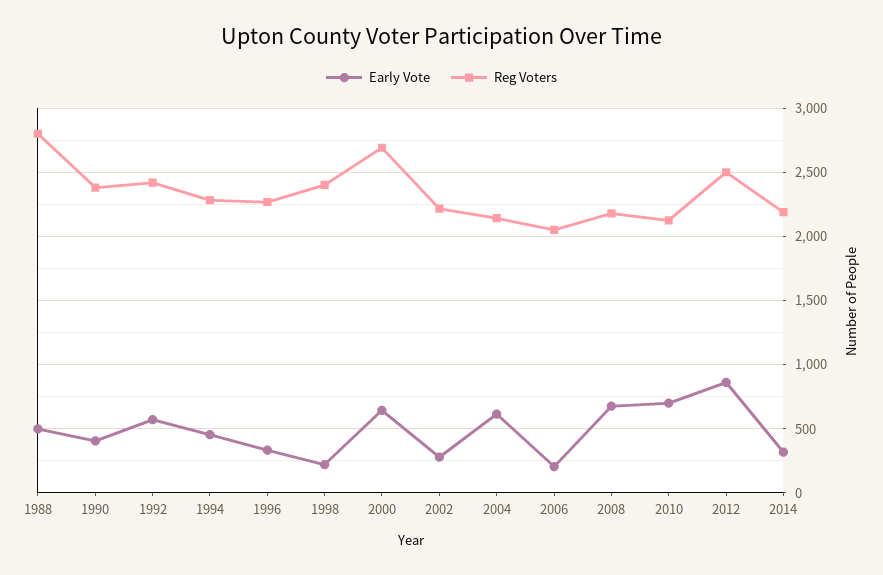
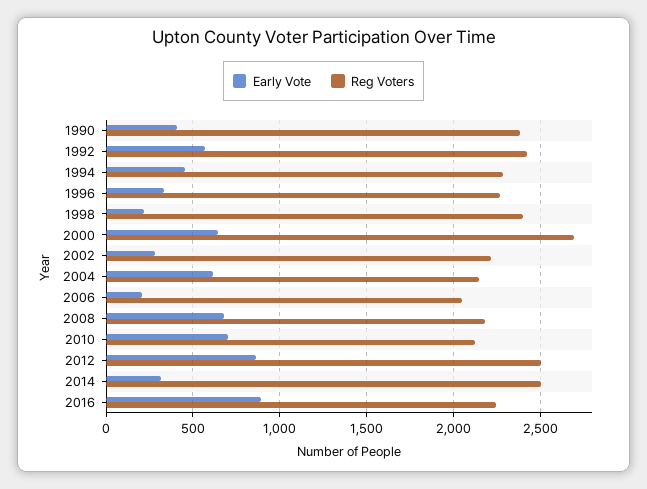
Early Vote, 1988: 500 -> none
Reg Voters, 1988: 2800 -> none
Reg Voters, 2014: 2200 -> 2500
Early Vote, 2016: none -> 900
Reg Voters, 2016: none -> 2250

